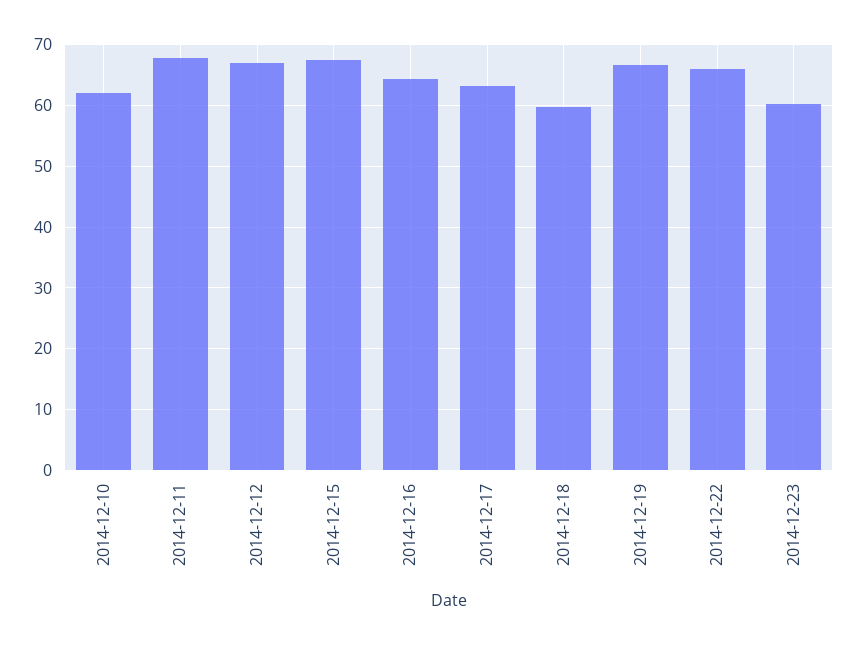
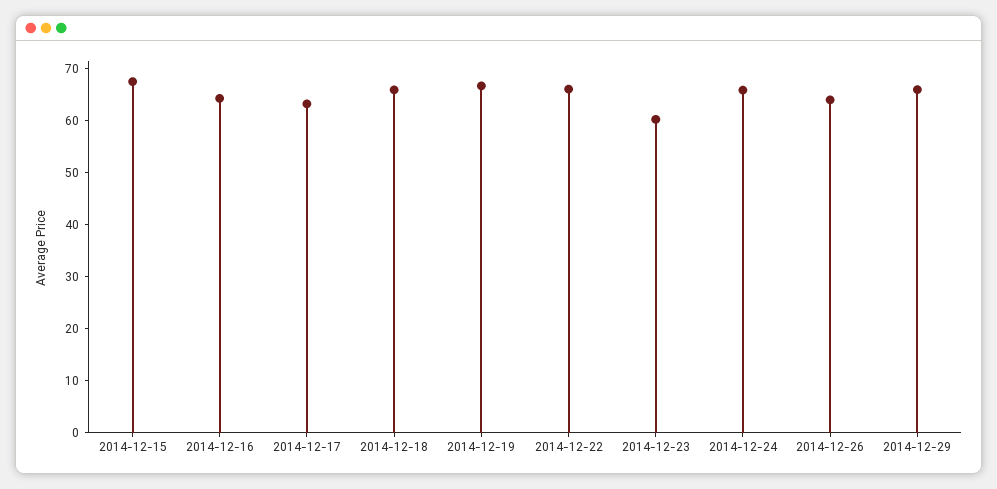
2014-12-10: 62 -> none
2014-12-11: 68 -> none
2014-12-12: 67 -> none
2014-12-18: 60 -> 66
2014-12-24: none -> 66
2014-12-26: none -> 64
2014-12-29: none -> 66

